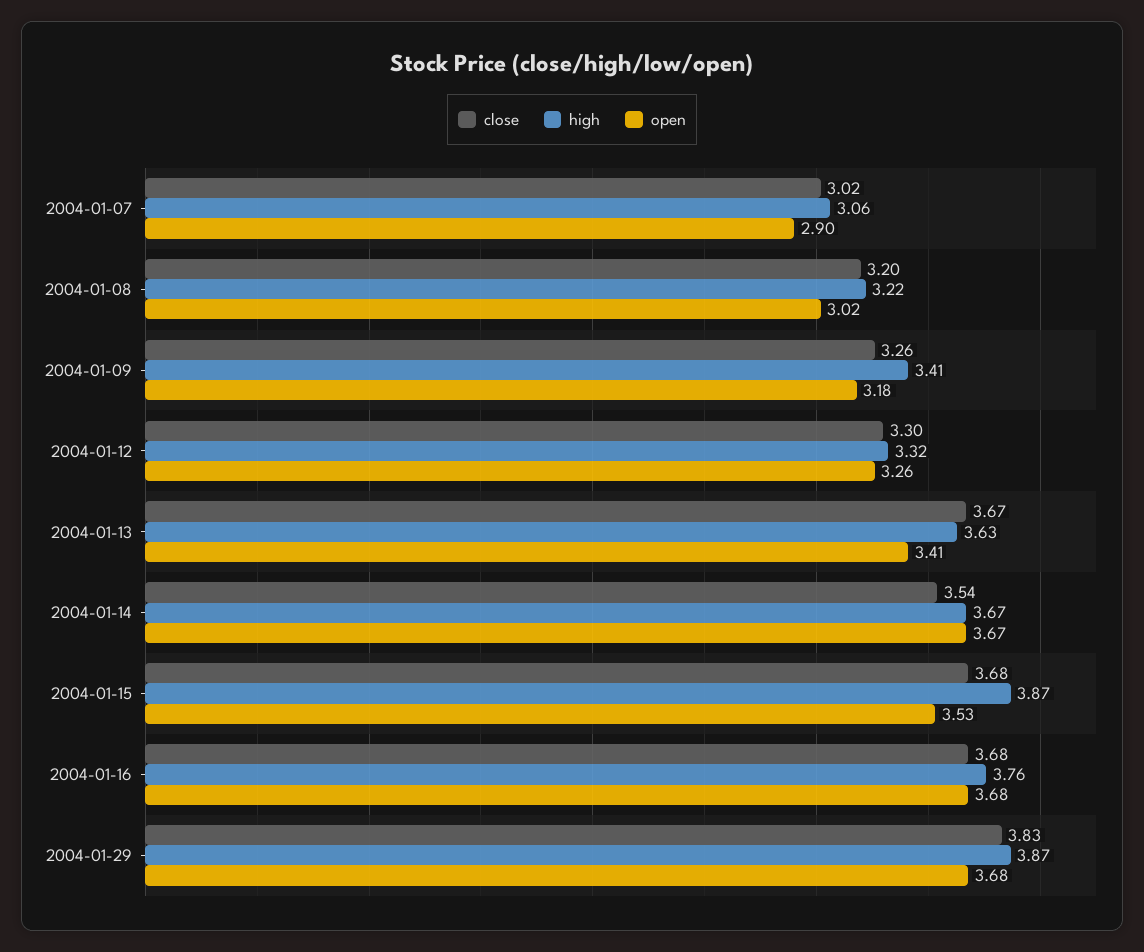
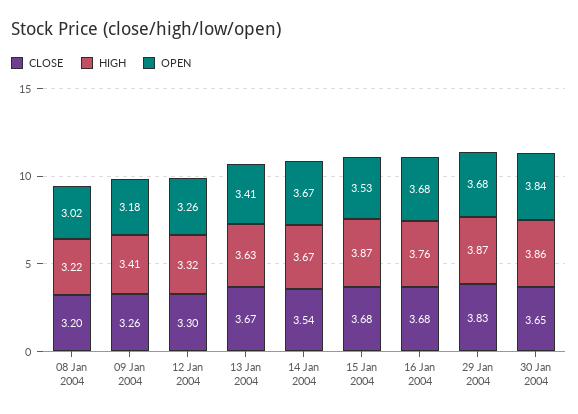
close, 2004-01-07: 3.02 -> none
high, 2004-01-07: 3.06 -> none
open, 2004-01-07: 2.9 -> none
close, 30 Jan 2004: none -> 3.65
high, 30 Jan 2004: none -> 3.86
open, 30 Jan 2004: none -> 3.84

